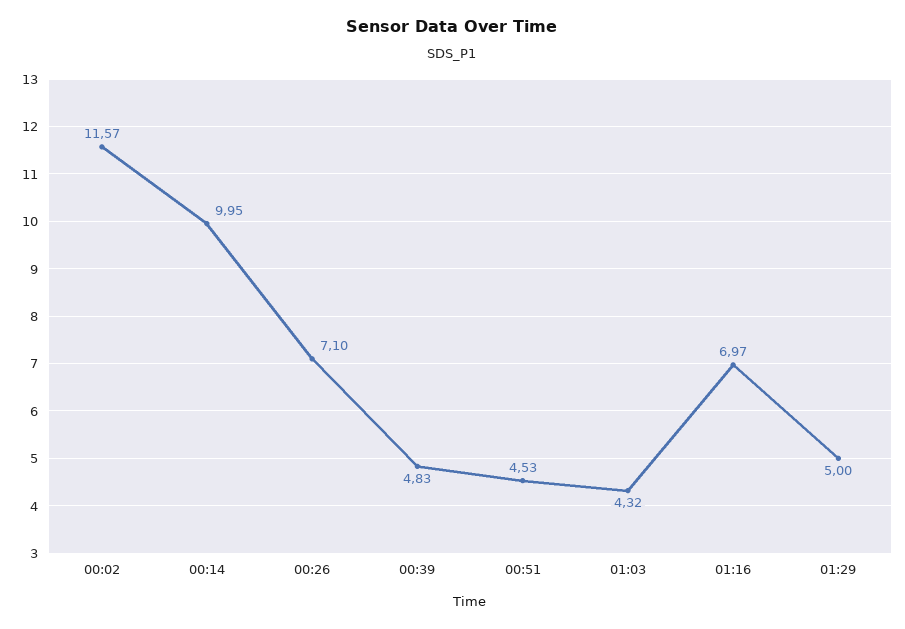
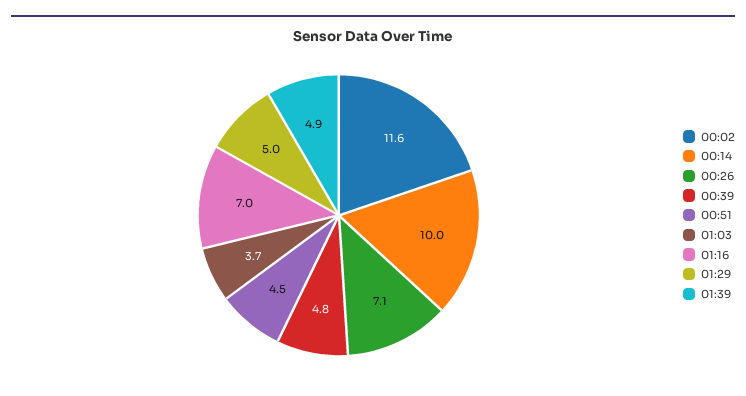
01:03: 4.32 -> 3.7
01:39: none -> 4.9

